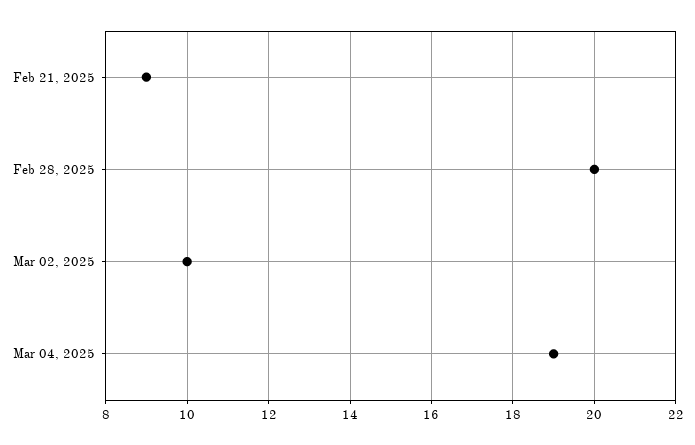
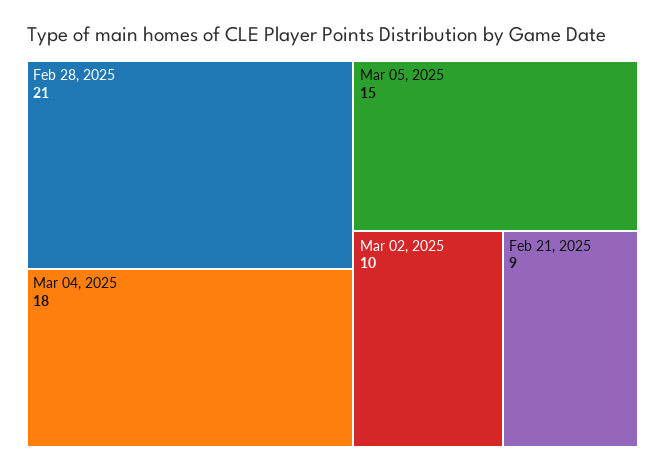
Feb 28, 2025: 20 -> 21
Mar 04, 2025: 19 -> 18
Mar 05, 2025: none -> 15

